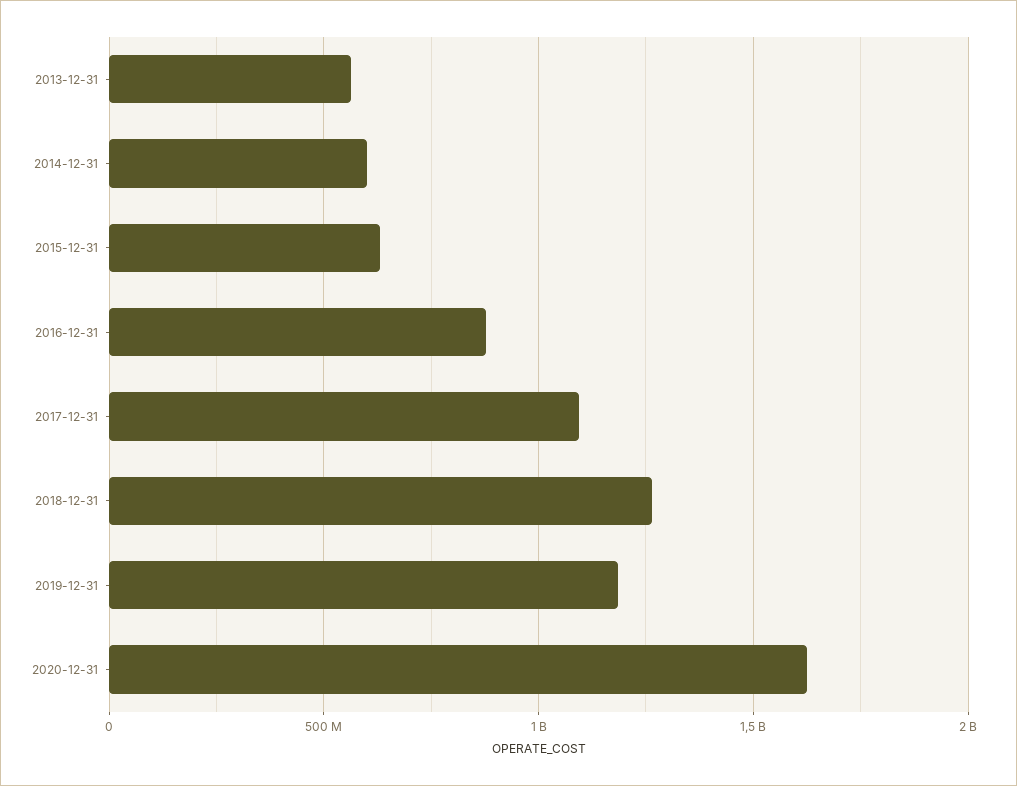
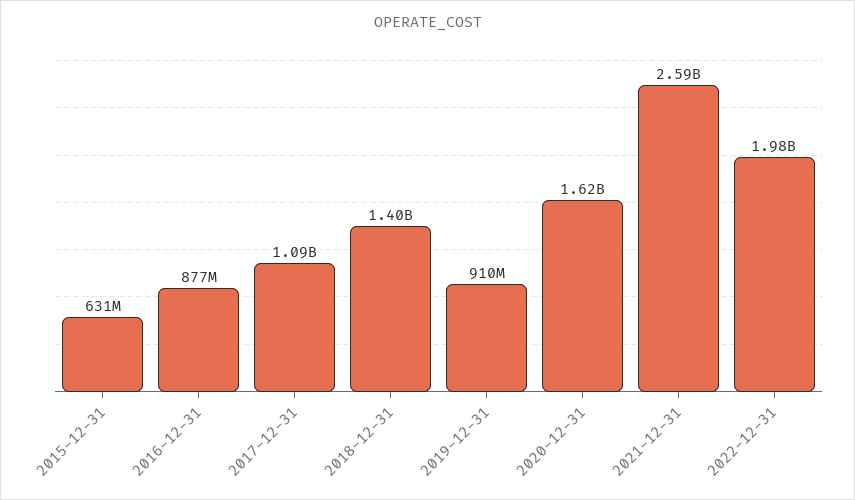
2013-12-31: 550000000 -> none
2014-12-31: 600000000 -> none
2018-12-31: 1250000000 -> 1400000000
2019-12-31: 1200000000 -> 910000000
2021-12-31: none -> 2590000000
2022-12-31: none -> 1980000000

